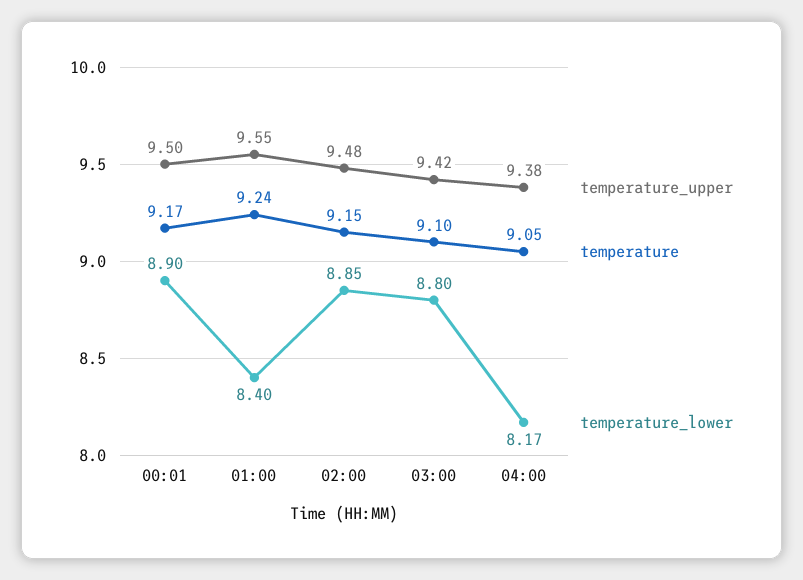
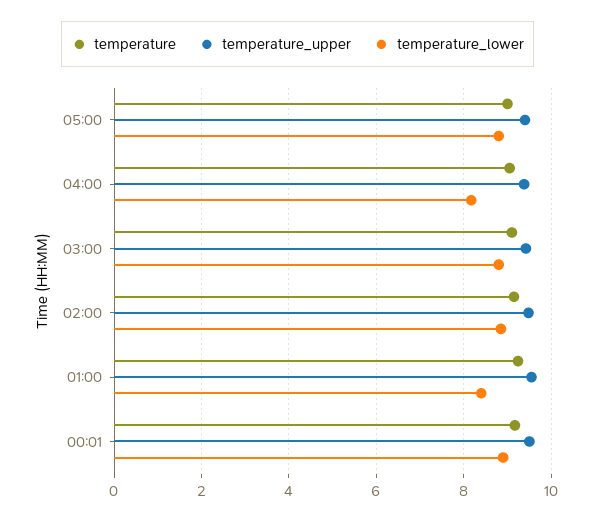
temperature, 05:00: none -> 9
temperature_upper, 05:00: none -> 9.4
temperature_lower, 05:00: none -> 8.8

